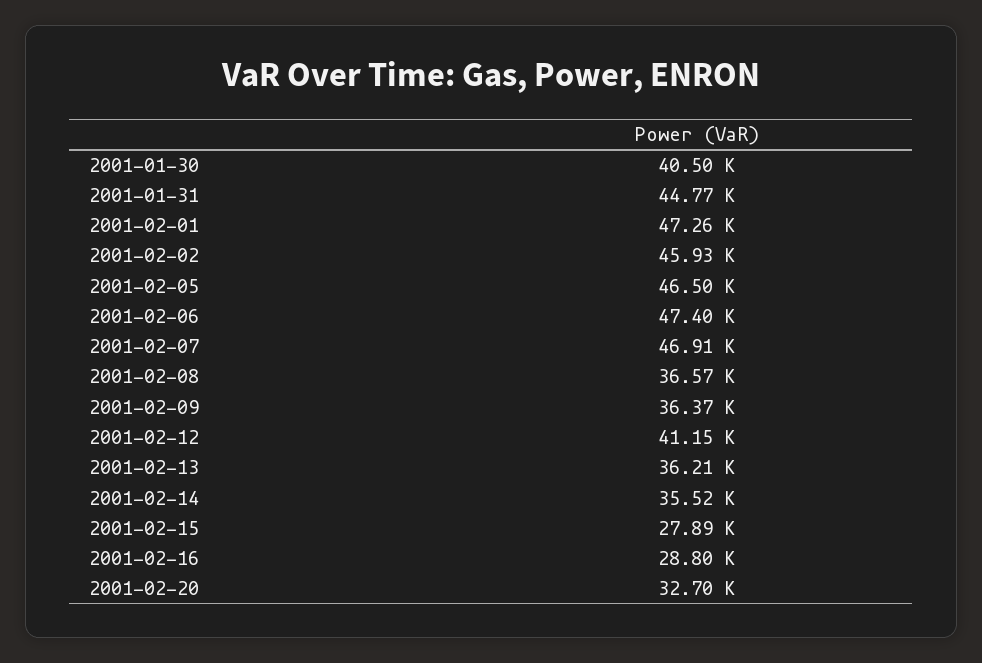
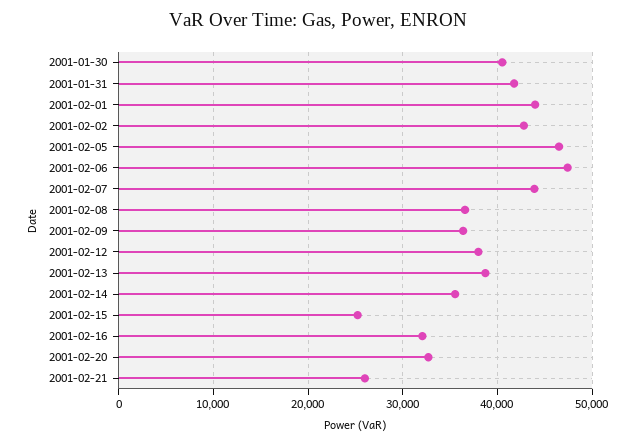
2001-01-31: 44770 -> 42000
2001-02-01: 47260 -> 44000
2001-02-02: 45930 -> 43000
2001-02-07: 46910 -> 44000
2001-02-12: 41150 -> 38000
2001-02-13: 36210 -> 39000
2001-02-15: 27890 -> 25000
2001-02-16: 28800 -> 32000
2001-02-21: none -> 26000

